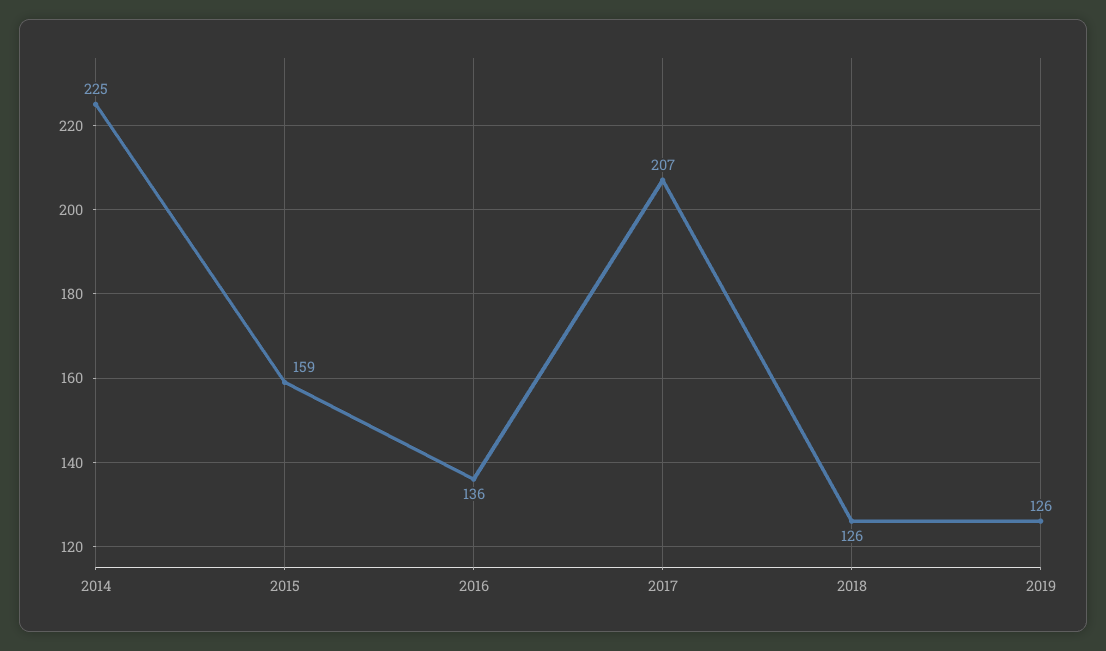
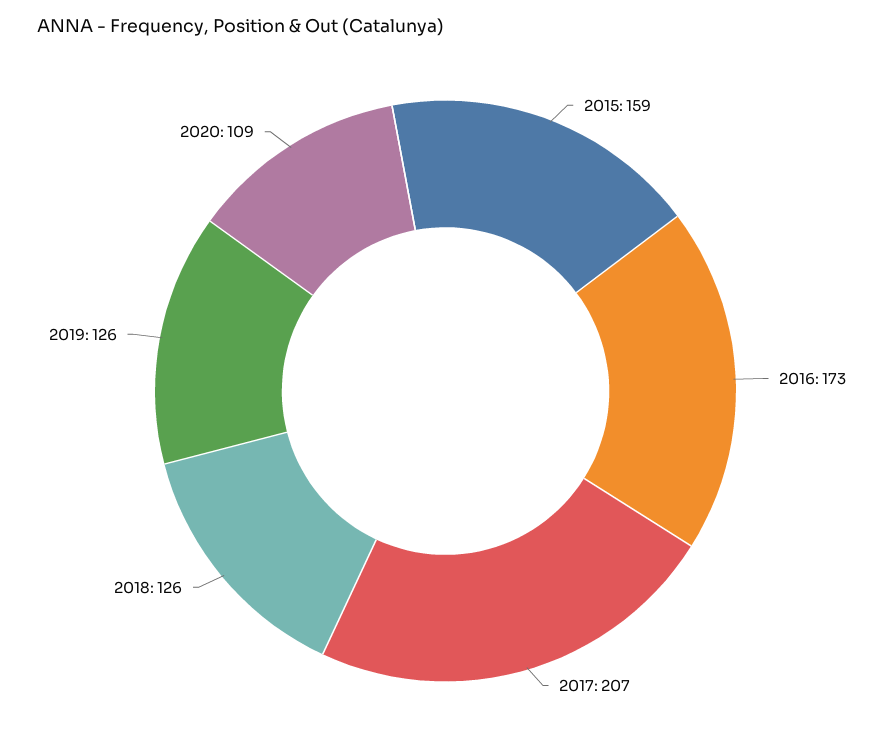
2014: 225 -> none
2016: 136 -> 173
2020: none -> 109

